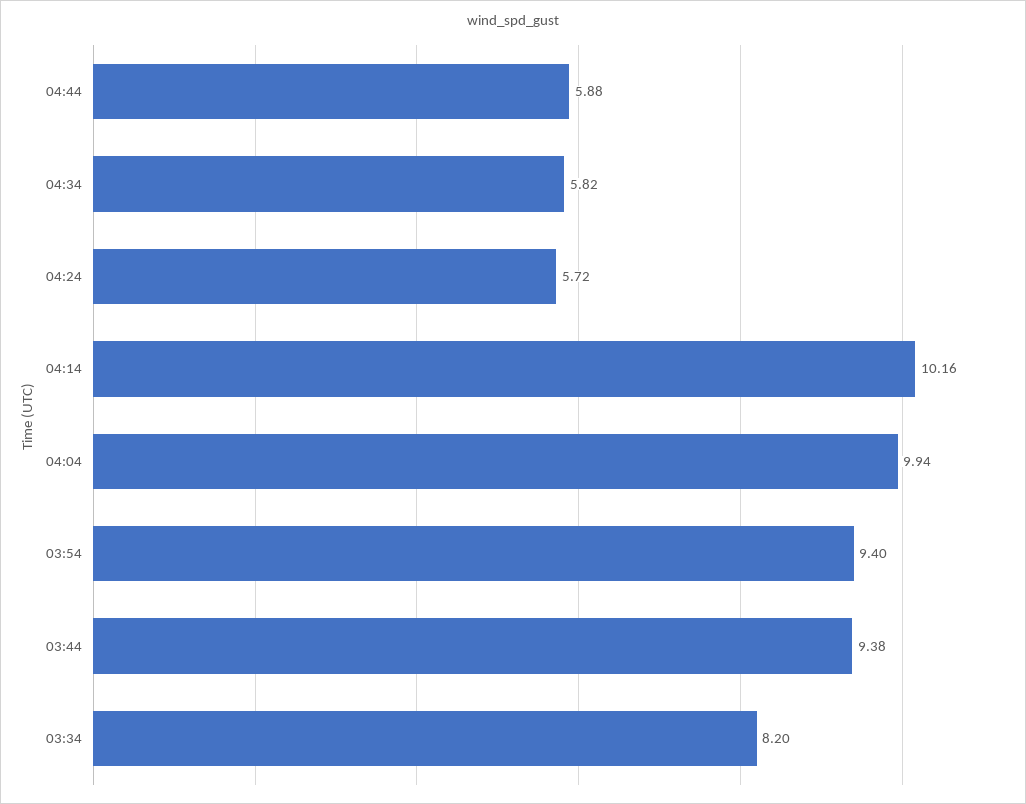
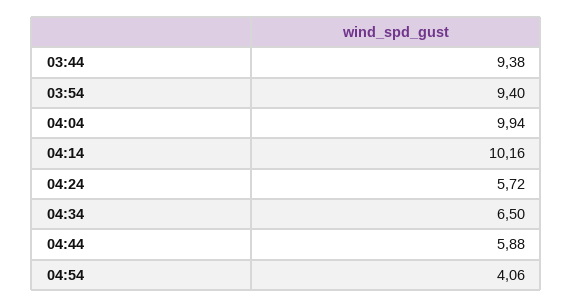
04:34: 5.82 -> 6.5
03:34: 8.2 -> none
04:54: none -> 4.06

